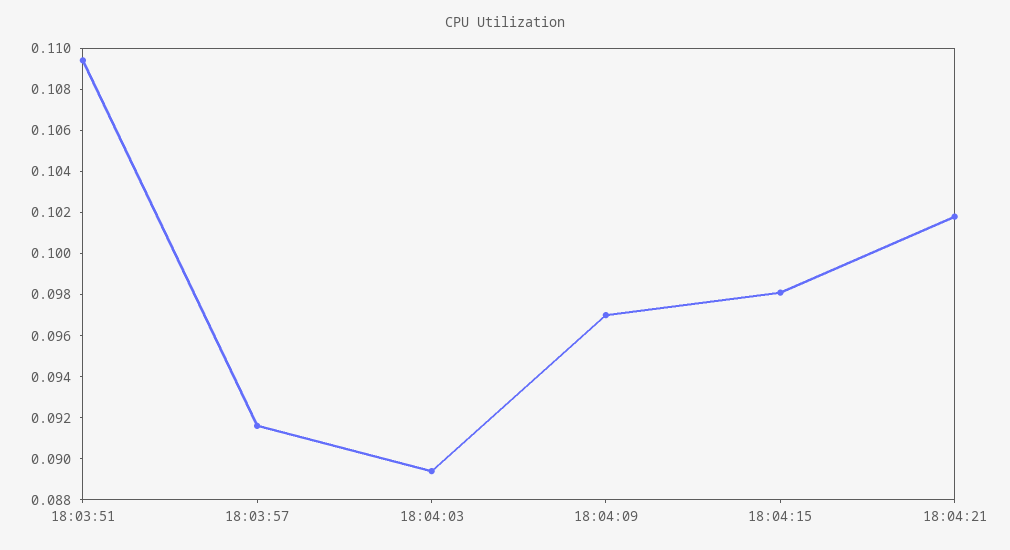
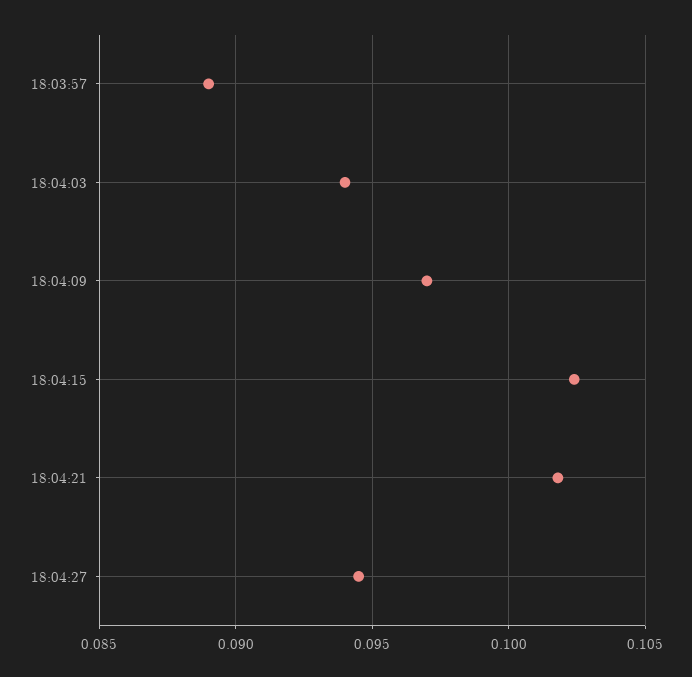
18:03:51: 0.1095 -> none
18:03:57: 0.0915 -> 0.089
18:04:03: 0.0895 -> 0.094
18:04:15: 0.098 -> 0.1025
18:04:27: none -> 0.0945

